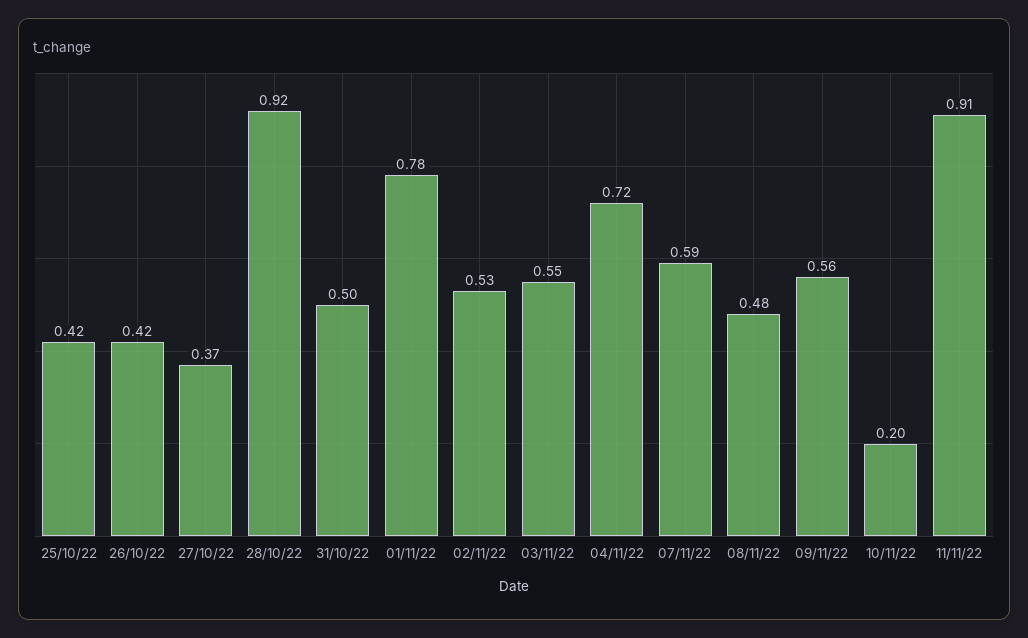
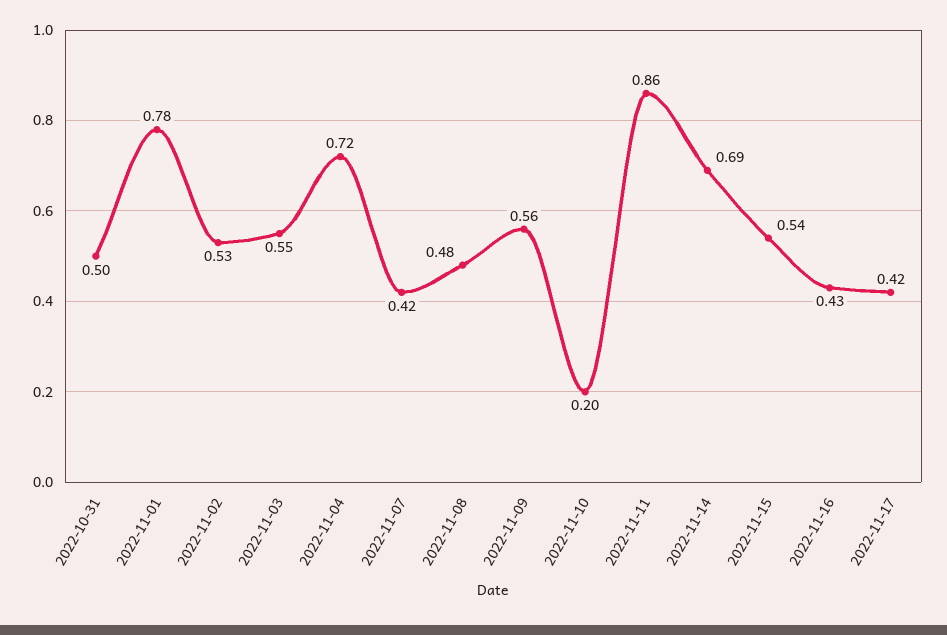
25/10/22: 0.42 -> none
26/10/22: 0.42 -> none
27/10/22: 0.37 -> none
28/10/22: 0.92 -> none
07/11/22: 0.59 -> 0.42
11/11/22: 0.91 -> 0.86
2022-11-14: none -> 0.69
2022-11-15: none -> 0.54
2022-11-16: none -> 0.43
2022-11-17: none -> 0.42

